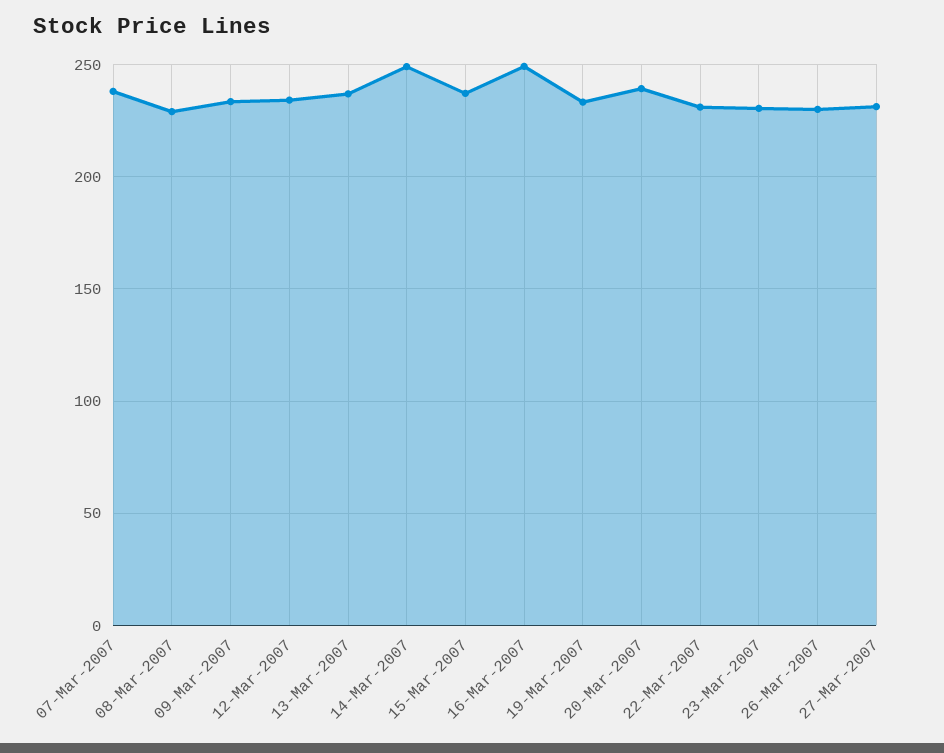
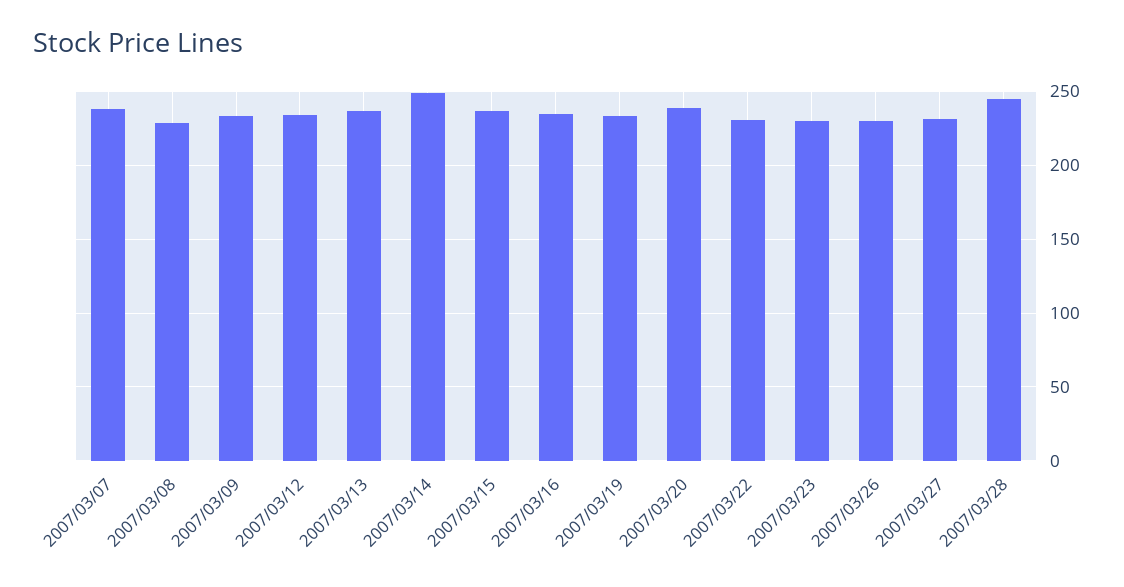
16-Mar-2007: 250 -> 235
2007/03/28: none -> 245

